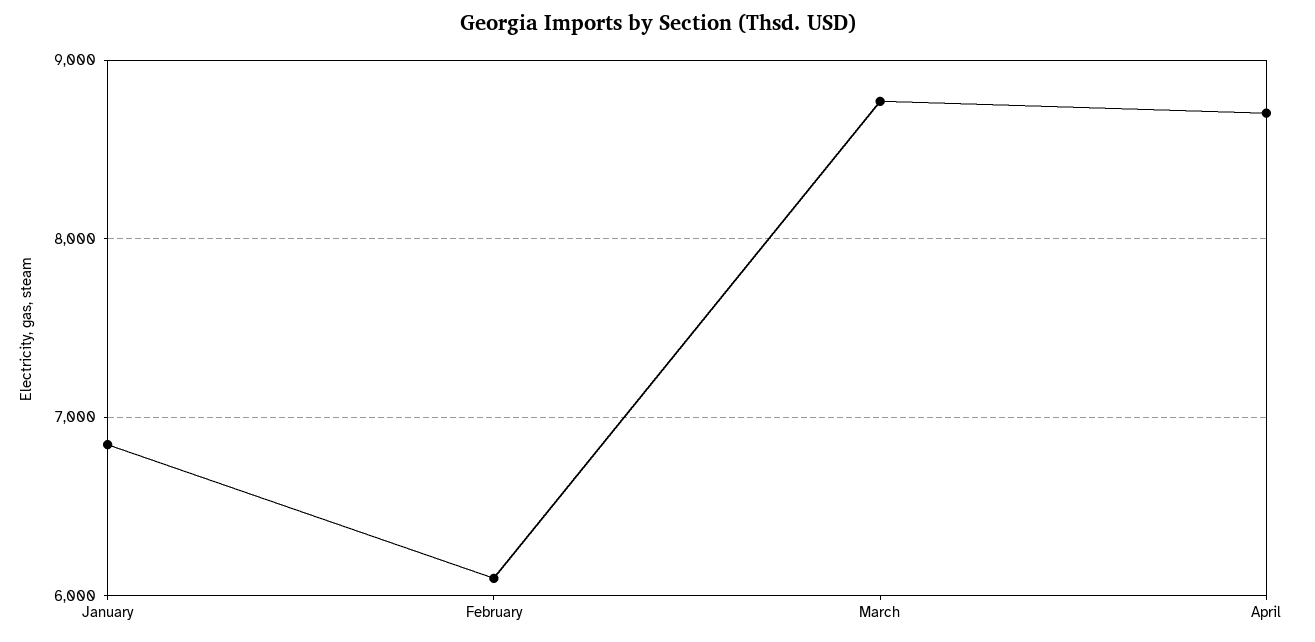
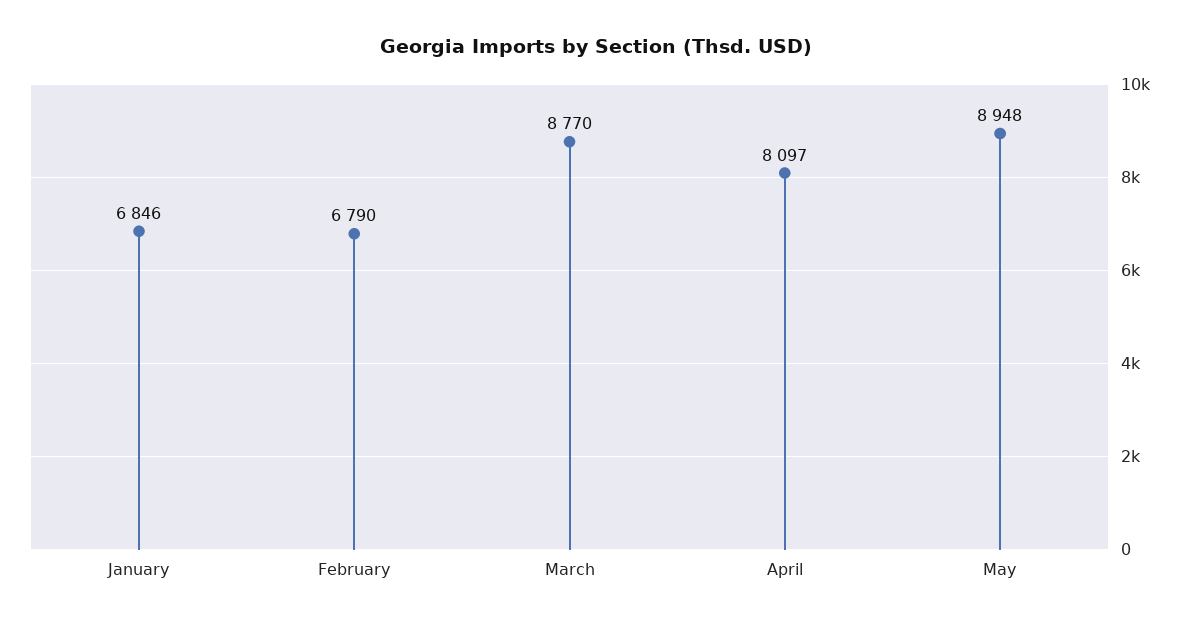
February: 6100 -> 6790
April: 8700 -> 8097
May: none -> 8948

